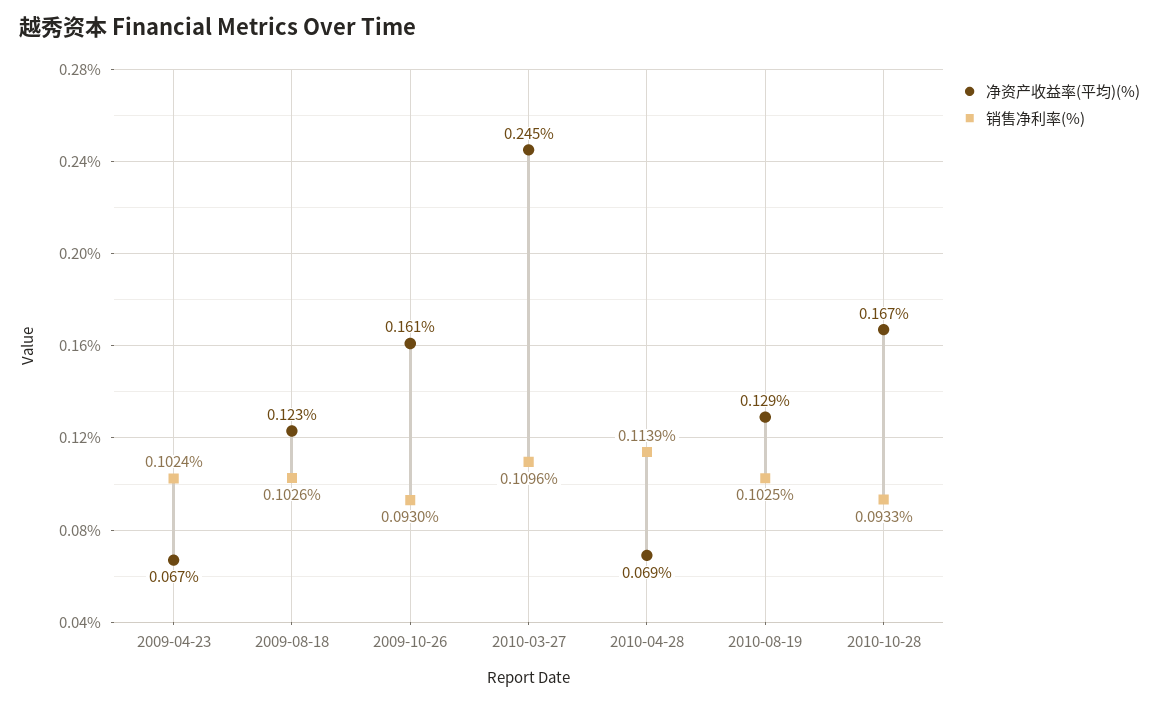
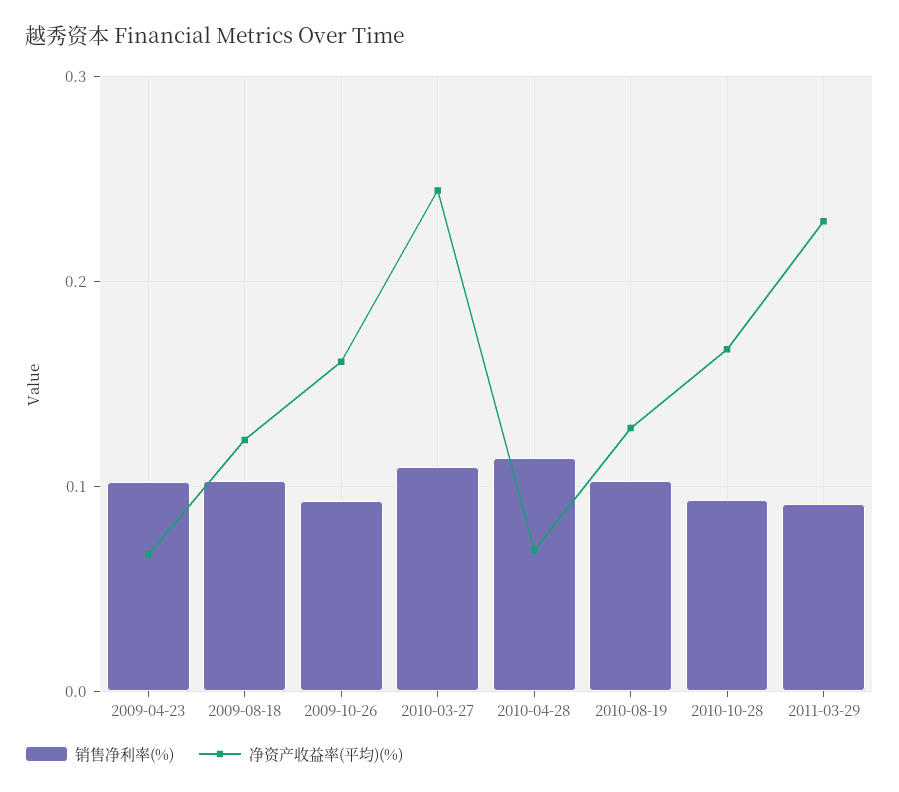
销售净利率(%), 2011-03-29: none -> 0.09
净资产收益率(平均)(%), 2011-03-29: none -> 0.23

